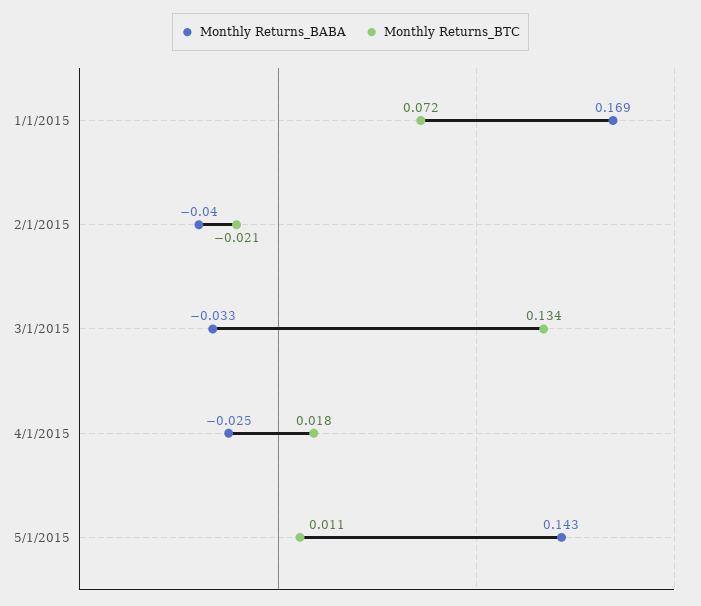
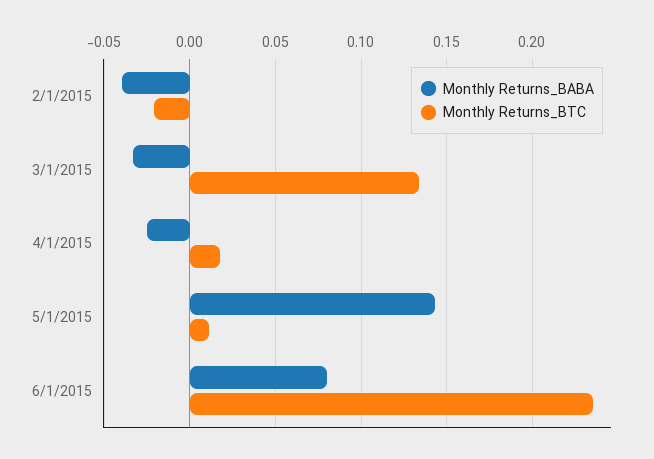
Monthly Returns_BABA, 1/1/2015: 0.169 -> none
Monthly Returns_BTC, 1/1/2015: 0.072 -> none
Monthly Returns_BABA, 6/1/2015: none -> 0.08
Monthly Returns_BTC, 6/1/2015: none -> 0.235

